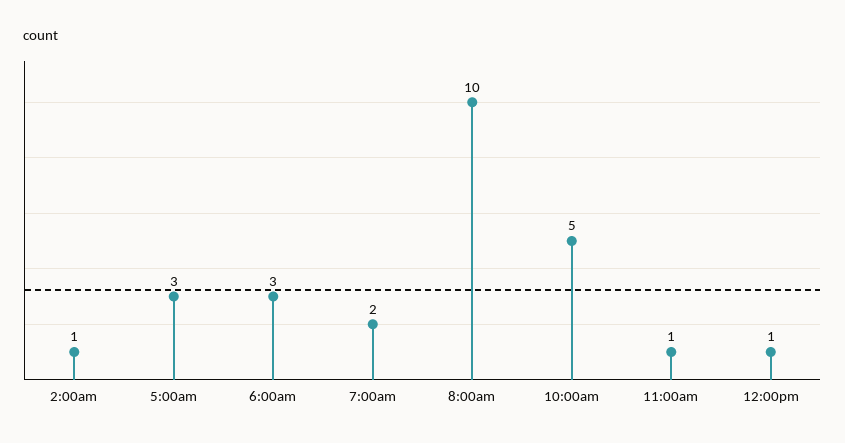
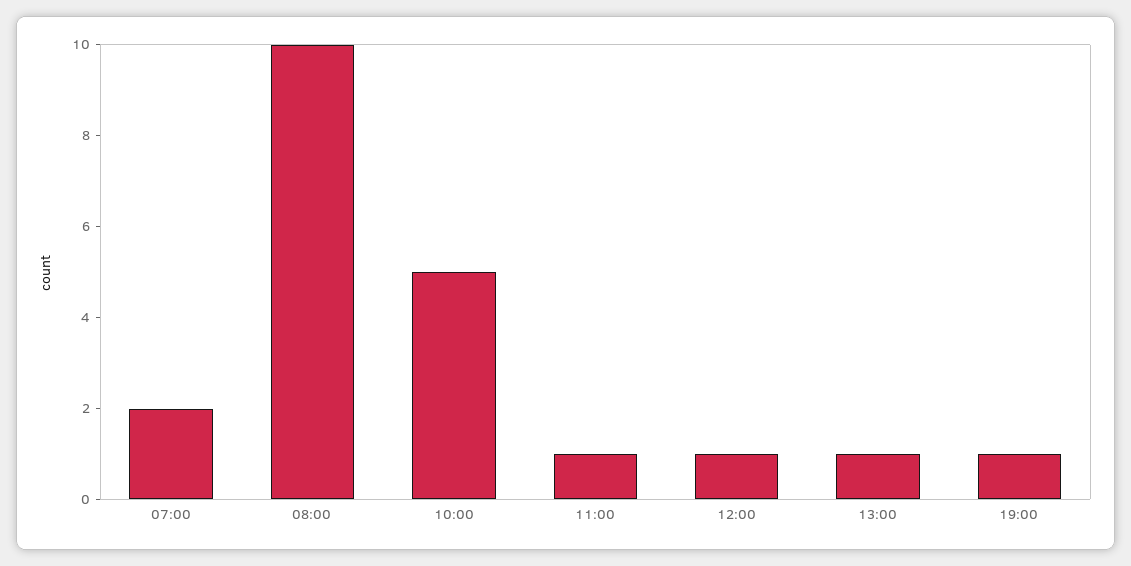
2:00am: 1 -> none
5:00am: 3 -> none
6:00am: 3 -> none
13:00: none -> 1
19:00: none -> 1

